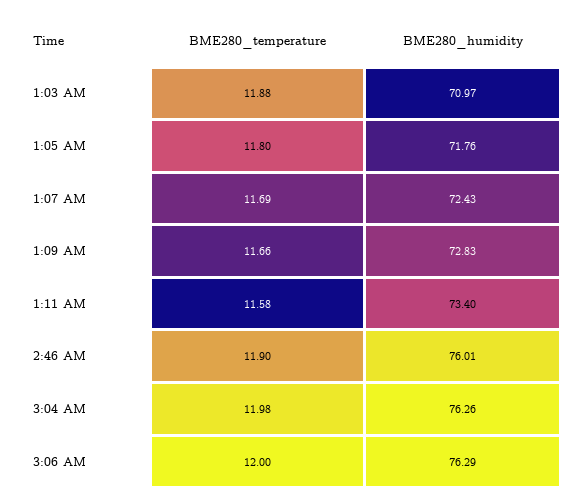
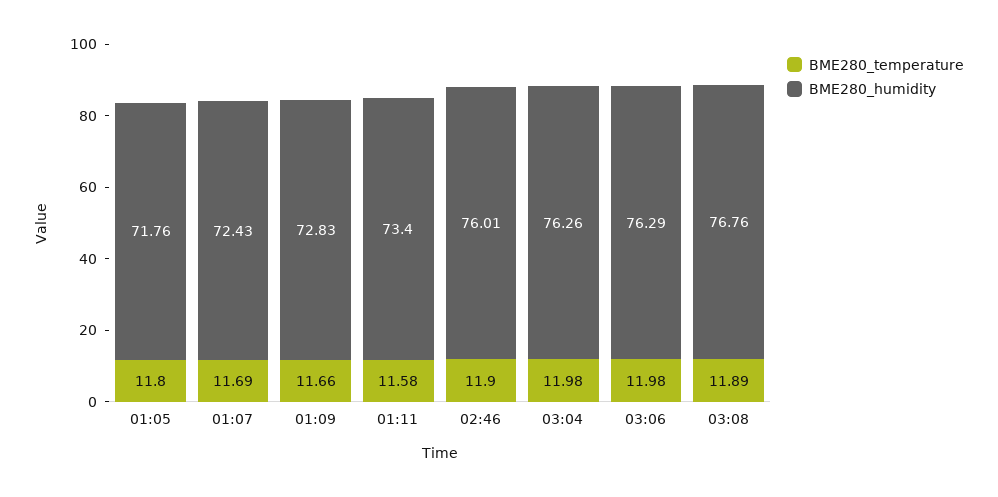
BME280_temperature, 1:03 AM: 11.88 -> none
BME280_humidity, 1:03 AM: 70.97 -> none
BME280_temperature, 3:06 AM: 12 -> 11.98
BME280_temperature, 03:08: none -> 11.89
BME280_humidity, 03:08: none -> 76.76

